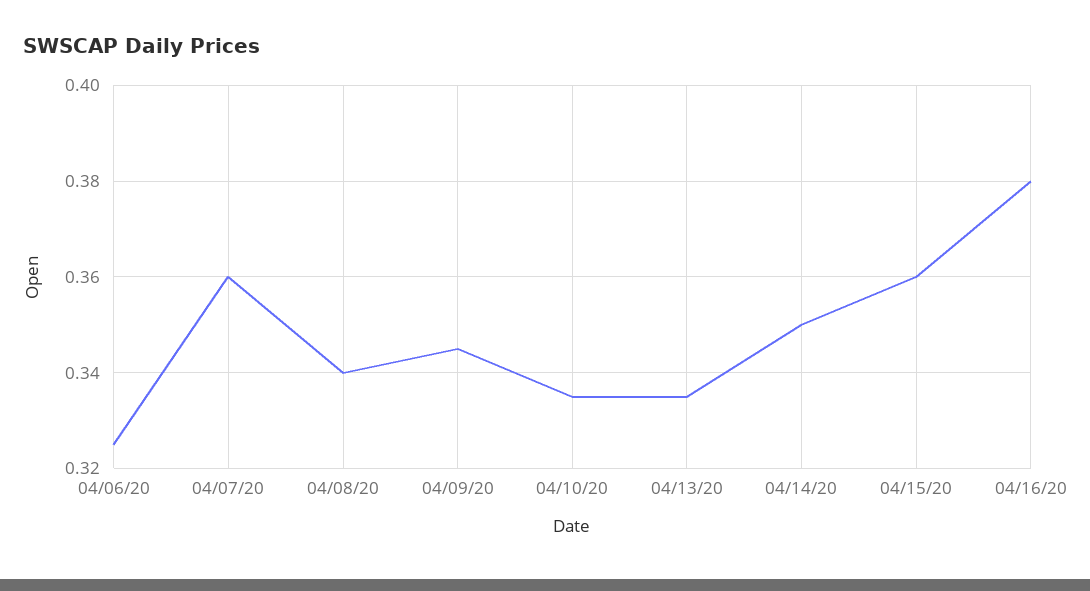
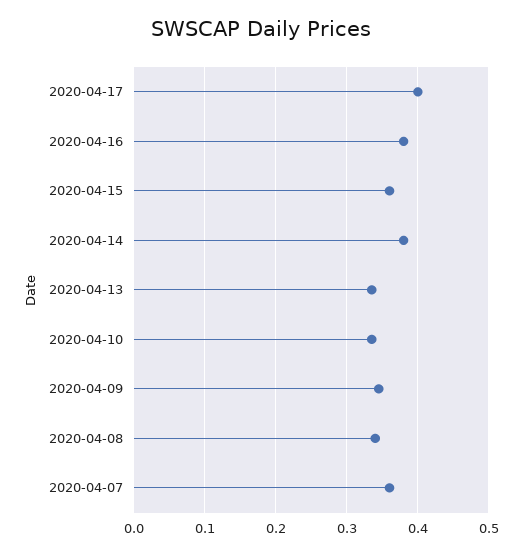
04/06/20: 0.325 -> none
04/14/20: 0.35 -> 0.38
2020-04-17: none -> 0.4

